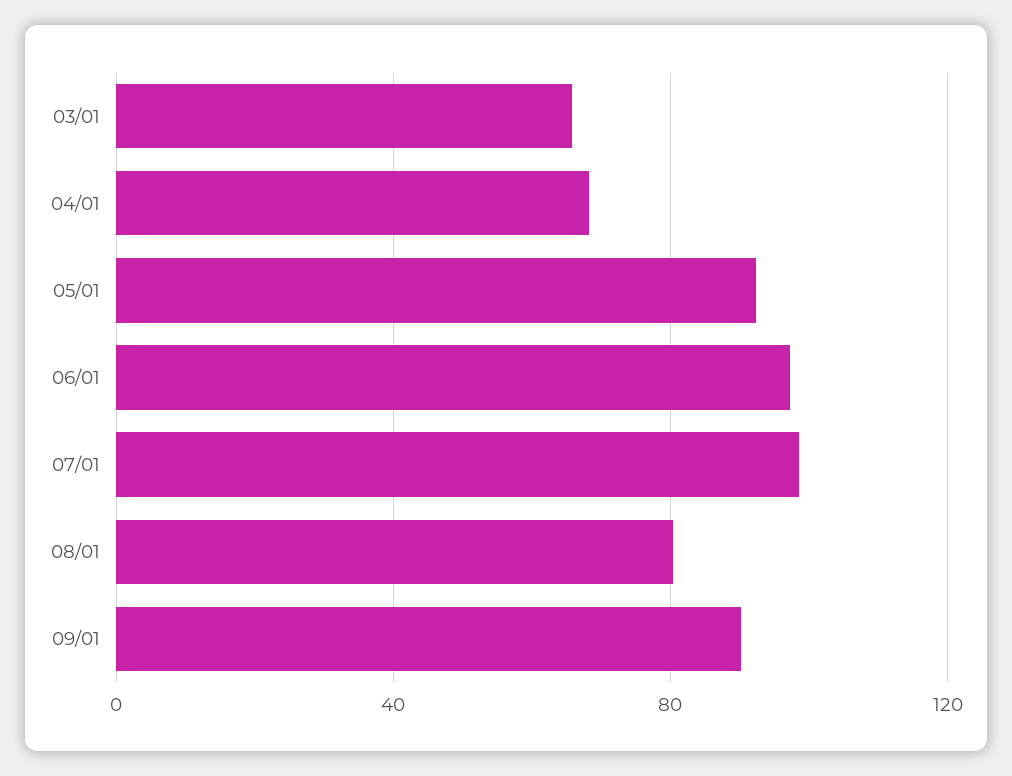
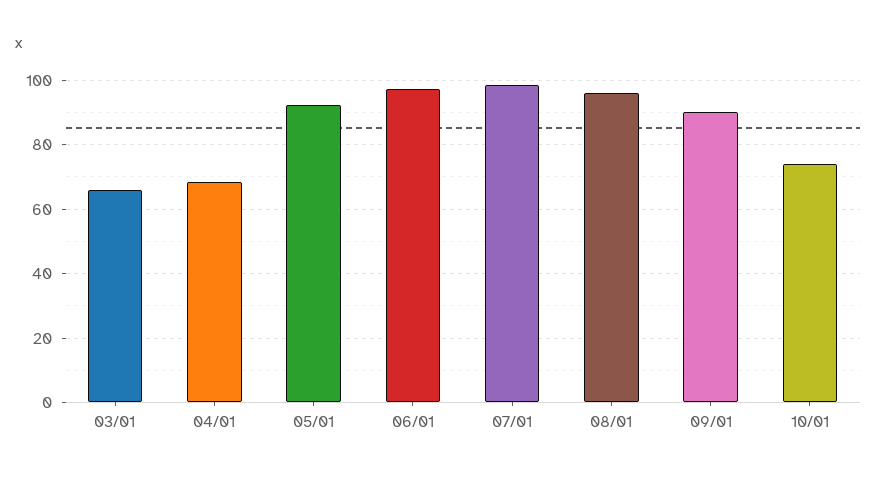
08/01: 80 -> 96
10/01: none -> 74

